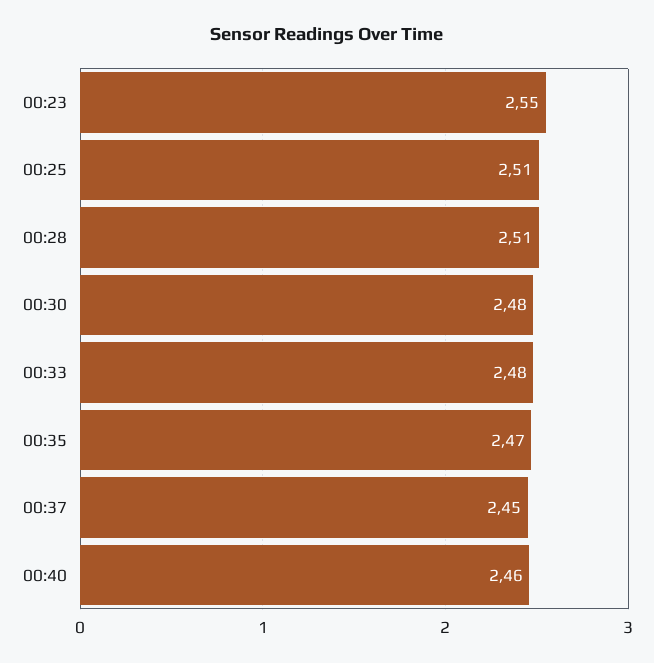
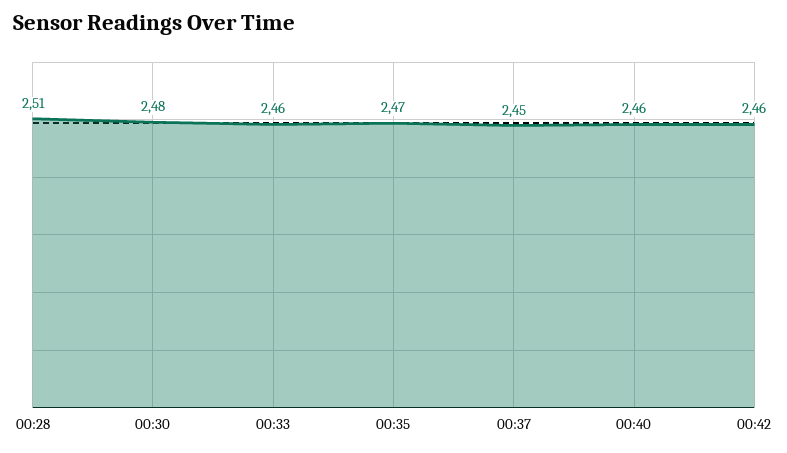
00:23: 2.55 -> none
00:25: 2.51 -> none
00:33: 2.48 -> 2.46
00:42: none -> 2.46

